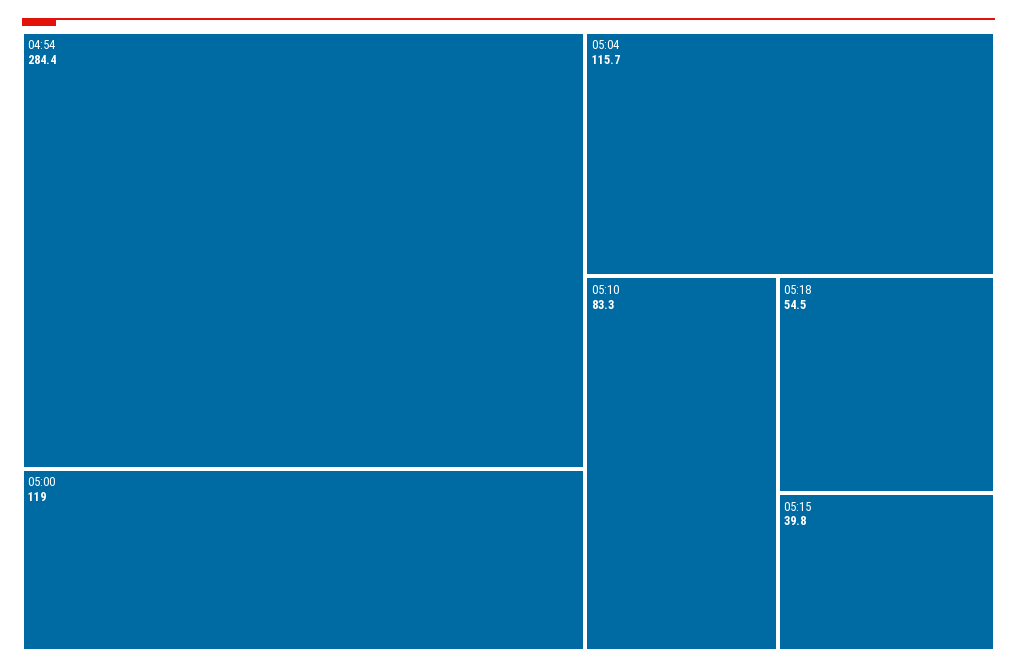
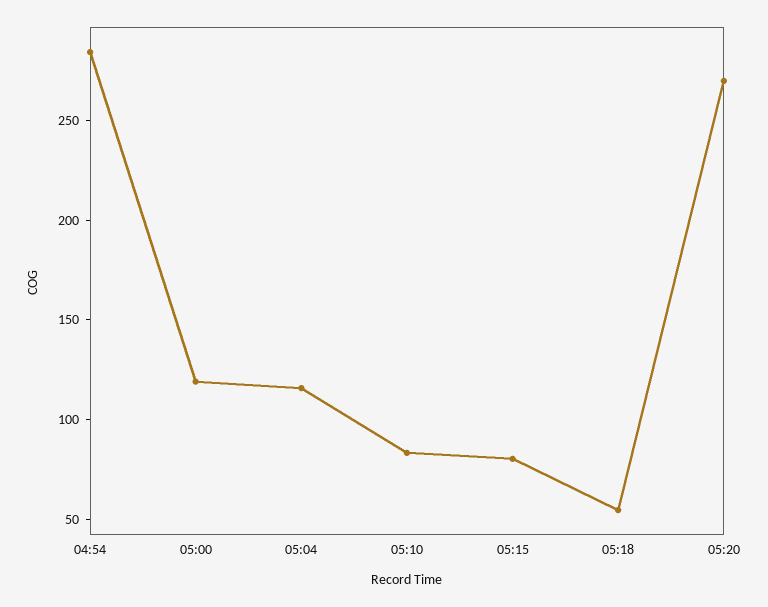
05:15: 39.8 -> 80
05:20: none -> 270

